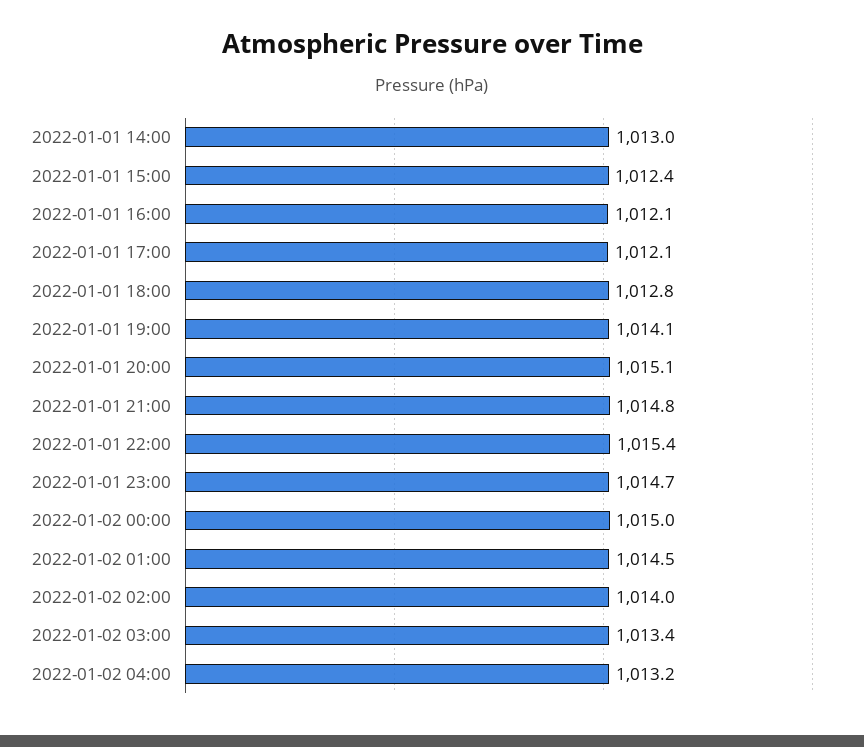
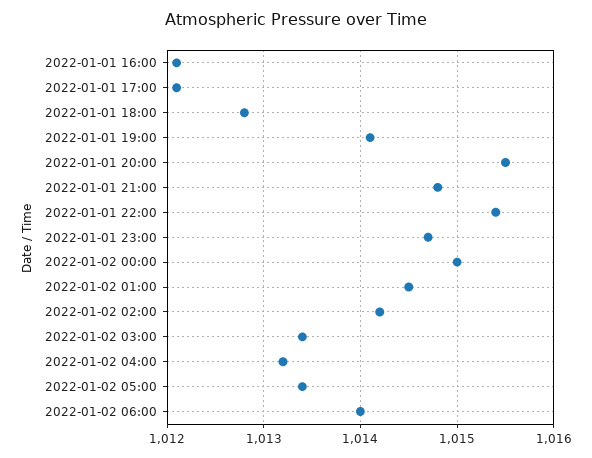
2022-01-01 14:00: 1013 -> none
2022-01-01 15:00: 1012.4 -> none
2022-01-01 20:00: 1015.1 -> 1015.5
2022-01-02 02:00: 1014 -> 1014.2
2022-01-02 05:00: none -> 1013.4
2022-01-02 06:00: none -> 1014

